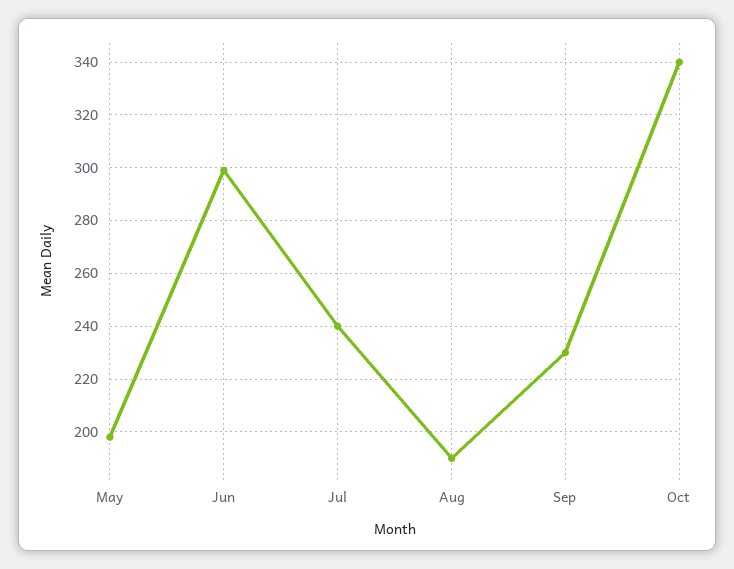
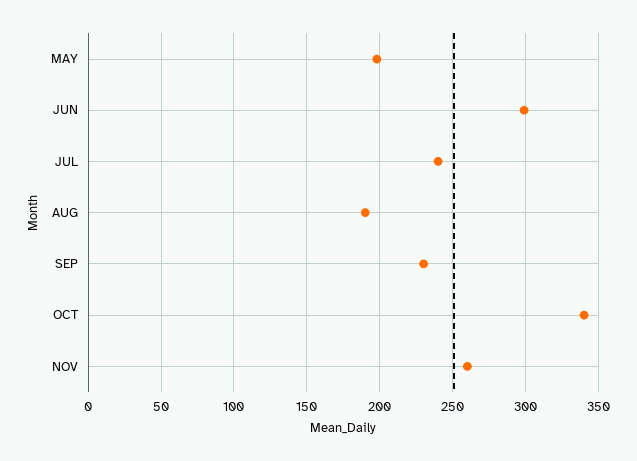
NOV: none -> 260

